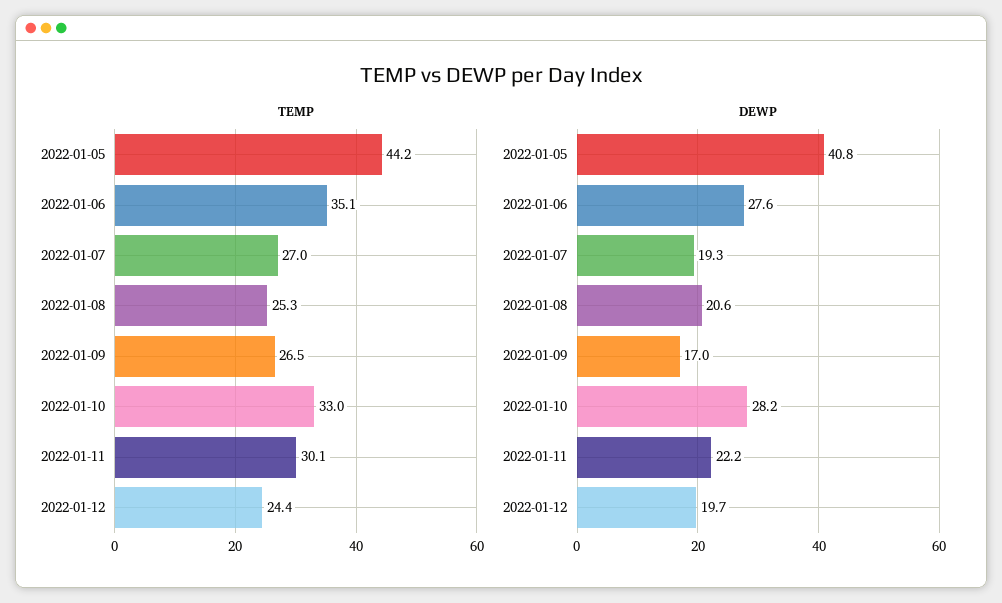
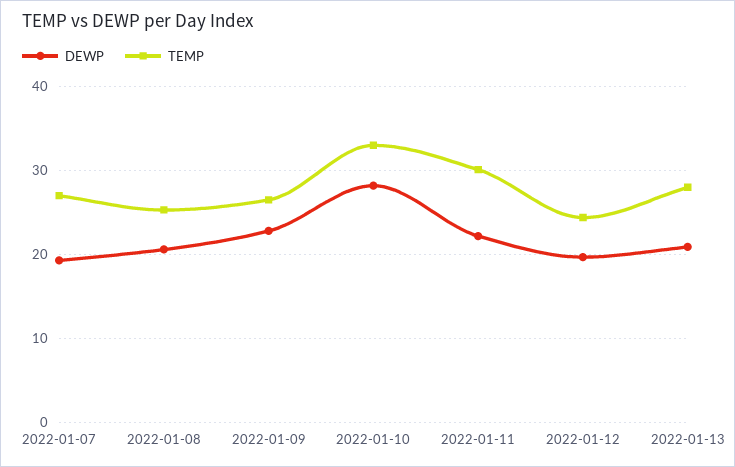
TEMP, 2022-01-05: 44.2 -> none
TEMP, 2022-01-06: 35.1 -> none
DEWP, 2022-01-05: 40.8 -> none
DEWP, 2022-01-06: 27.6 -> none
DEWP, 2022-01-09: 17 -> 23
DEWP, 2022-01-13: none -> 21
TEMP, 2022-01-13: none -> 28

